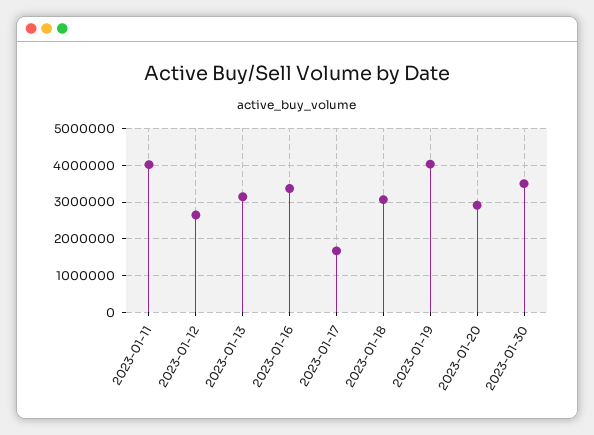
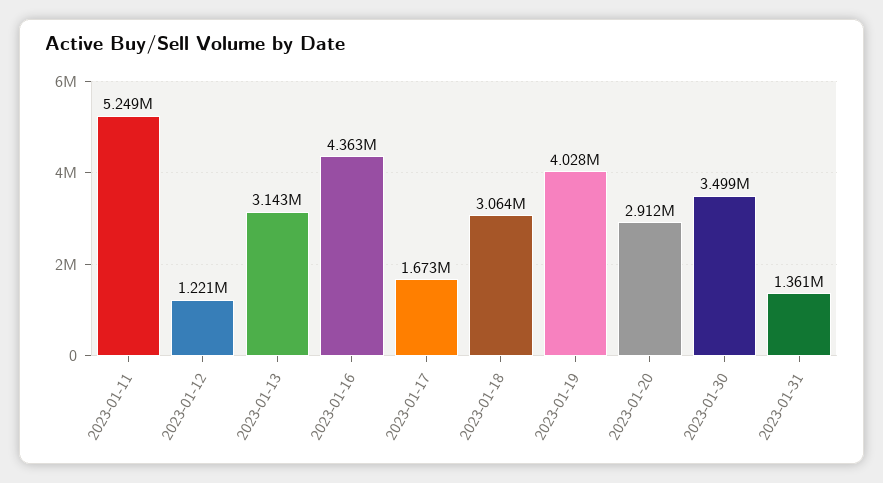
2023-01-11: 4000000 -> 5249000
2023-01-12: 2600000 -> 1221000
2023-01-16: 3400000 -> 4363000
2023-01-31: none -> 1361000

